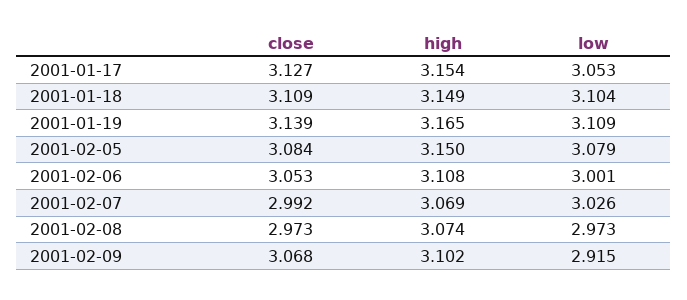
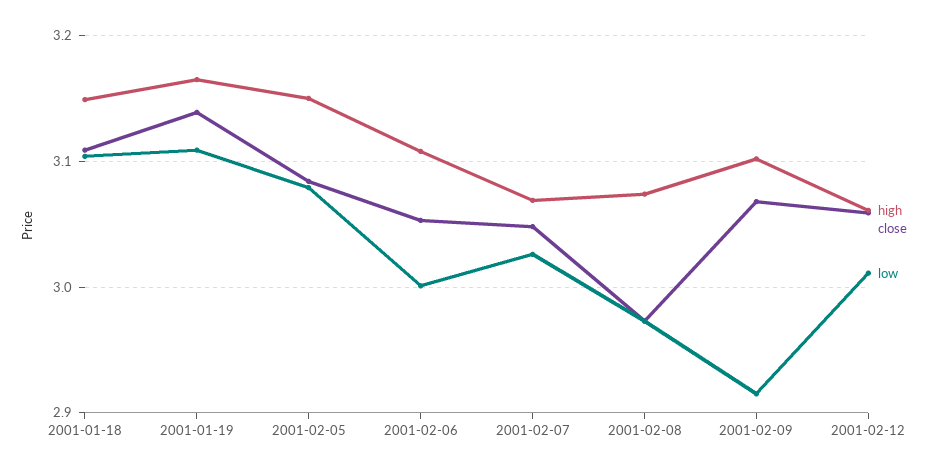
close, 2001-01-17: 3.127 -> none
high, 2001-01-17: 3.154 -> none
low, 2001-01-17: 3.053 -> none
close, 2001-02-07: 2.992 -> 3.05
high, 2001-02-12: none -> 3.06
close, 2001-02-12: none -> 3.06
low, 2001-02-12: none -> 3.01

